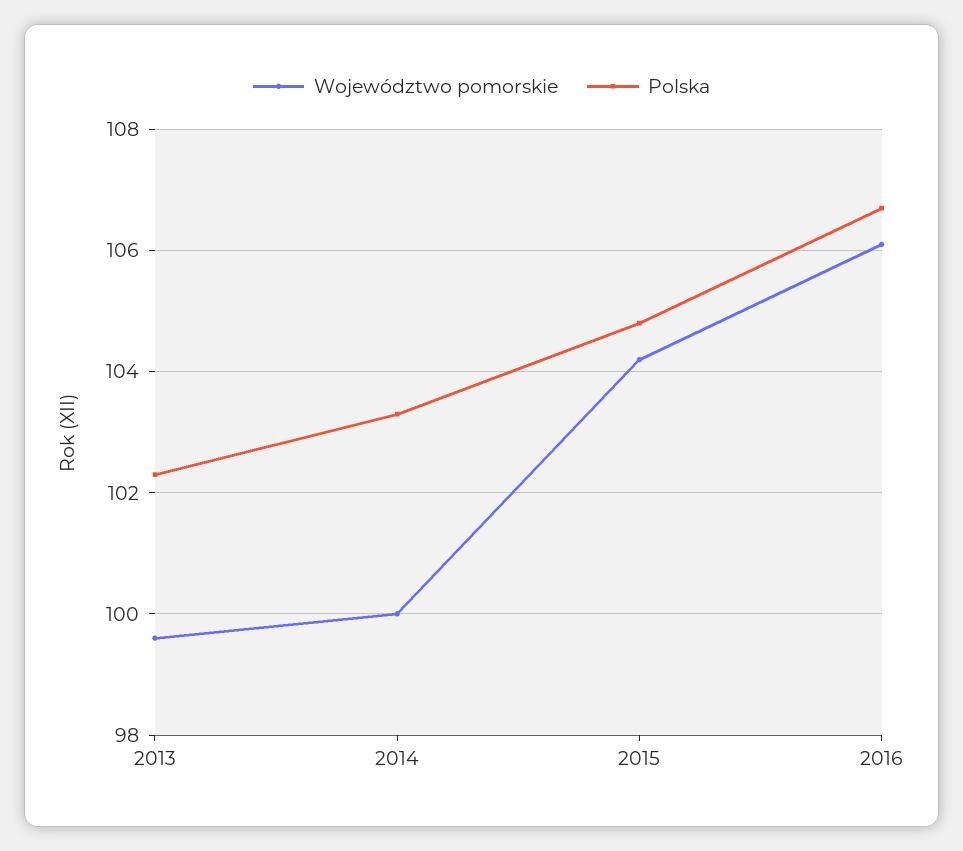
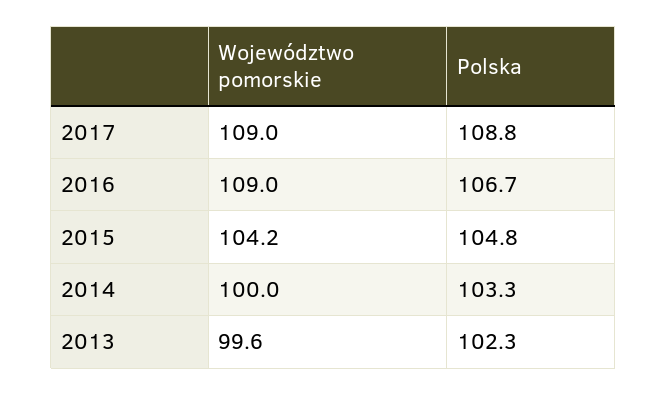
Województwo pomorskie, 2016: 106 -> 109
Województwo pomorskie, 2017: none -> 109
Polska, 2017: none -> 108.8

